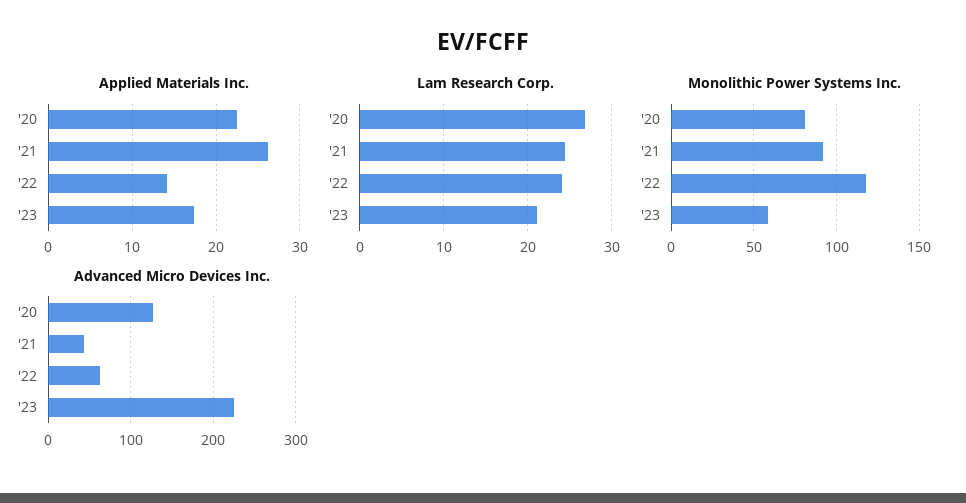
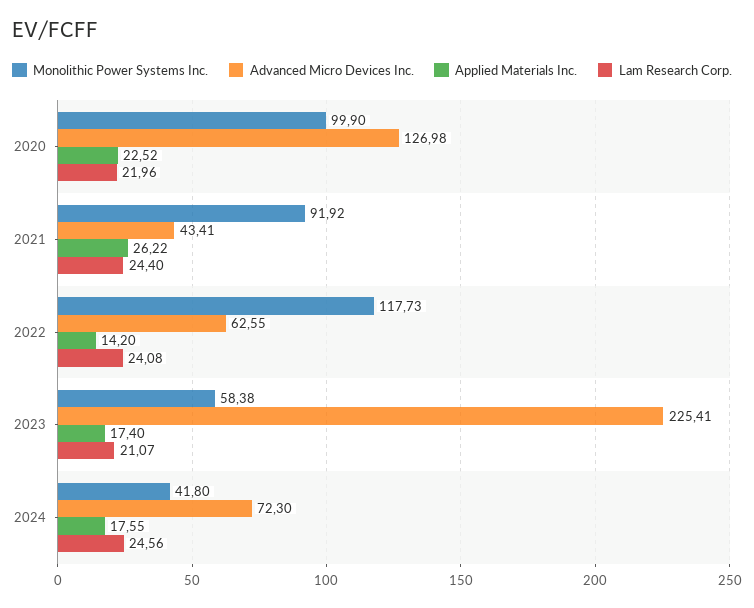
Lam Research Corp., '20: 27 -> 21.96
Monolithic Power Systems Inc., '20: 80 -> 99.9
Monolithic Power Systems Inc., 2024: none -> 41.8
Advanced Micro Devices Inc., 2024: none -> 72.3
Applied Materials Inc., 2024: none -> 17.55
Lam Research Corp., 2024: none -> 24.56

